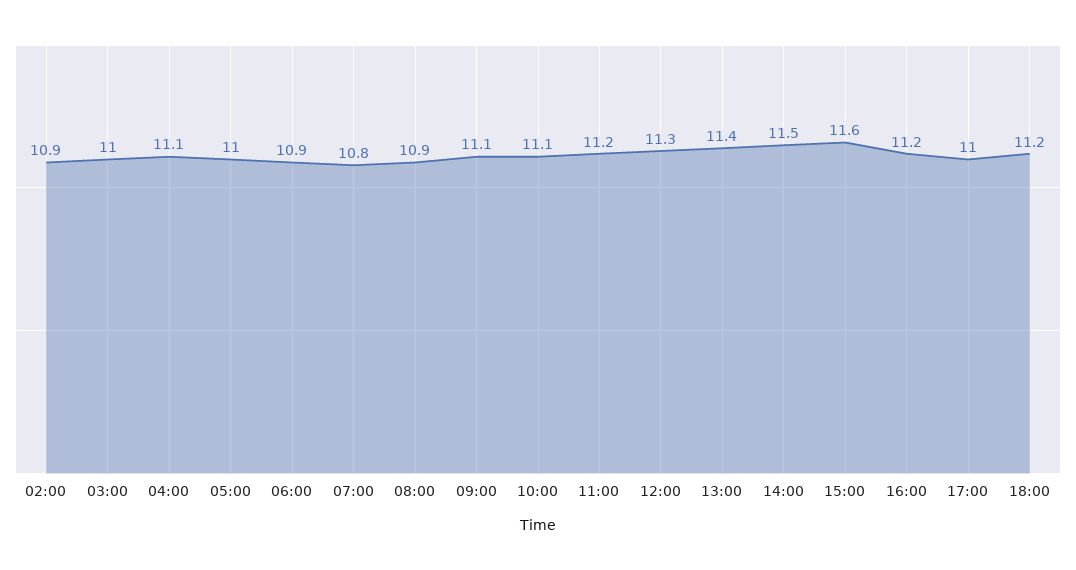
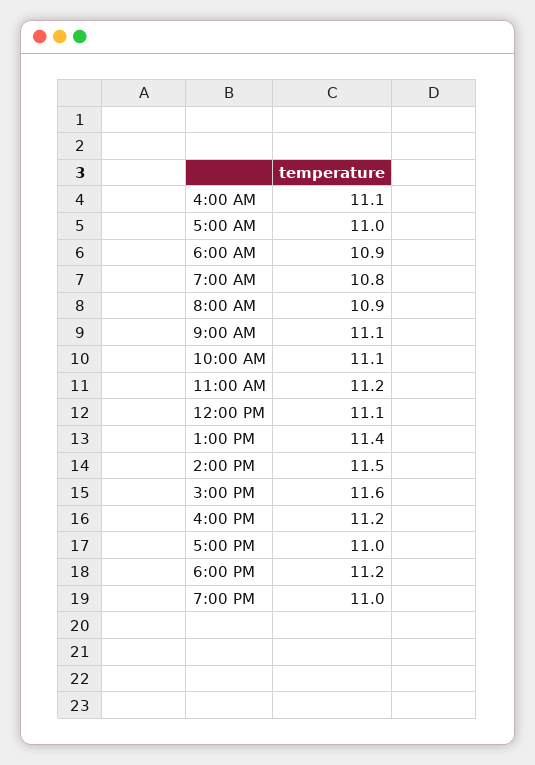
02:00: 10.9 -> none
03:00: 11 -> none
12:00: 11.3 -> 11.1
7:00 PM: none -> 11

